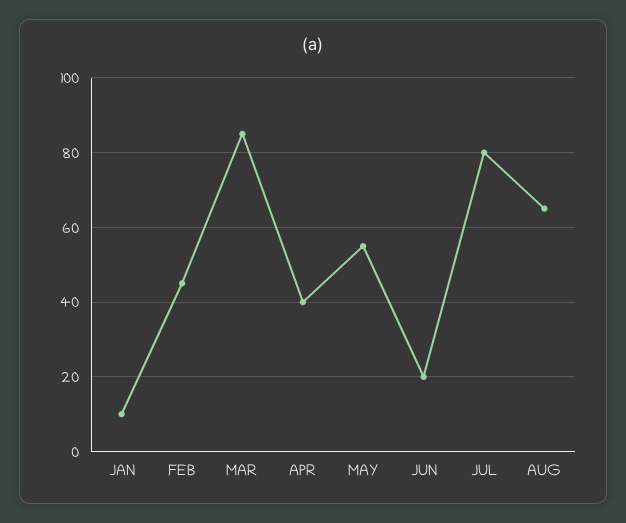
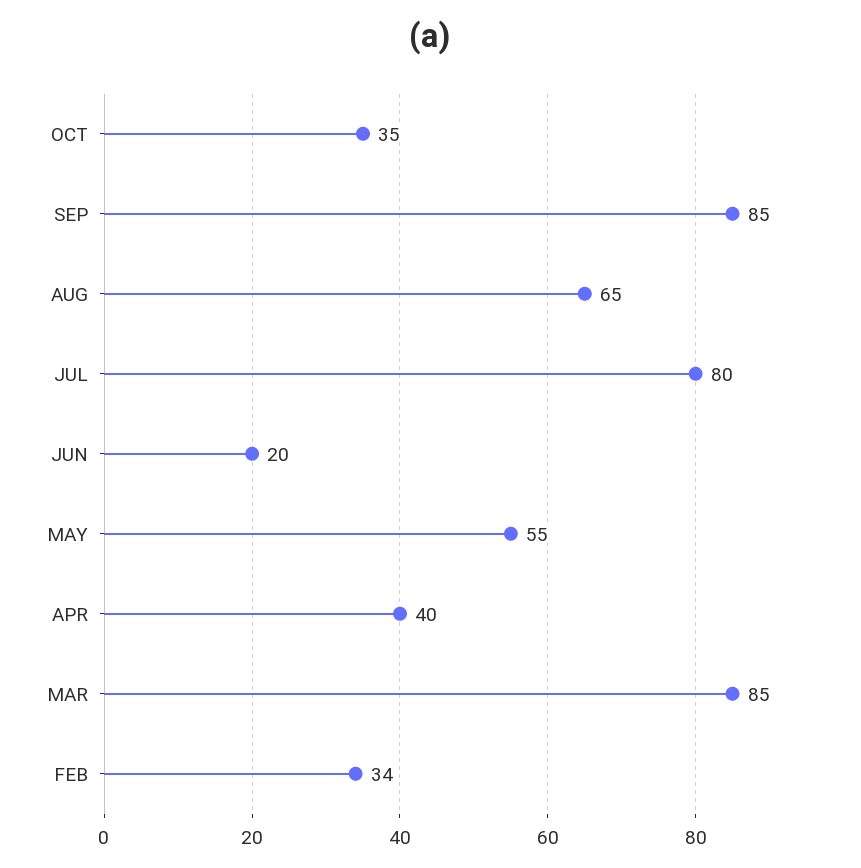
JAN: 10 -> none
FEB: 45 -> 34
OCT: none -> 35
SEP: none -> 85

